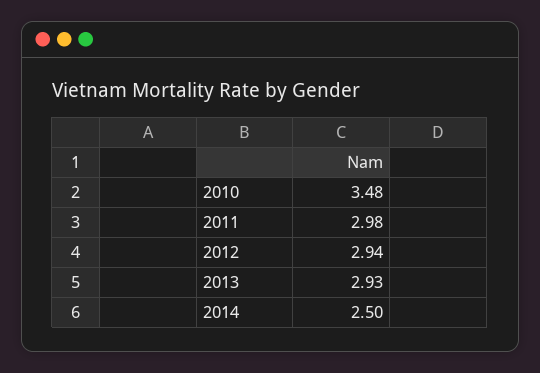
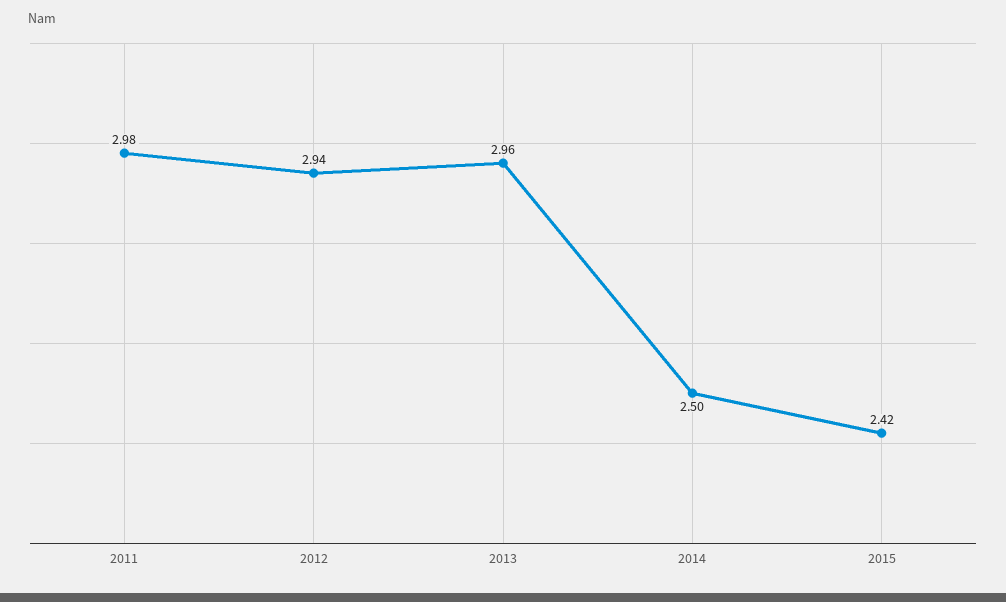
2010: 3.48 -> none
2013: 2.93 -> 2.96
2015: none -> 2.42

